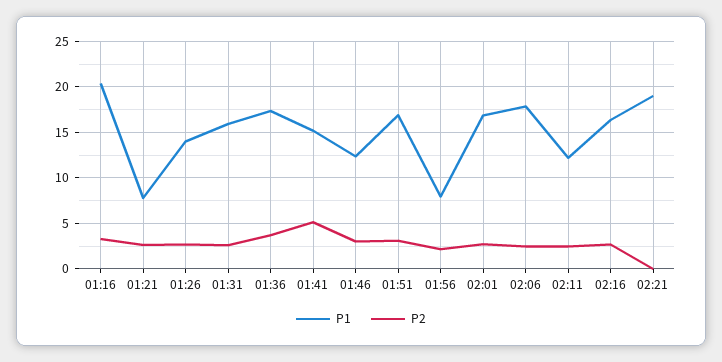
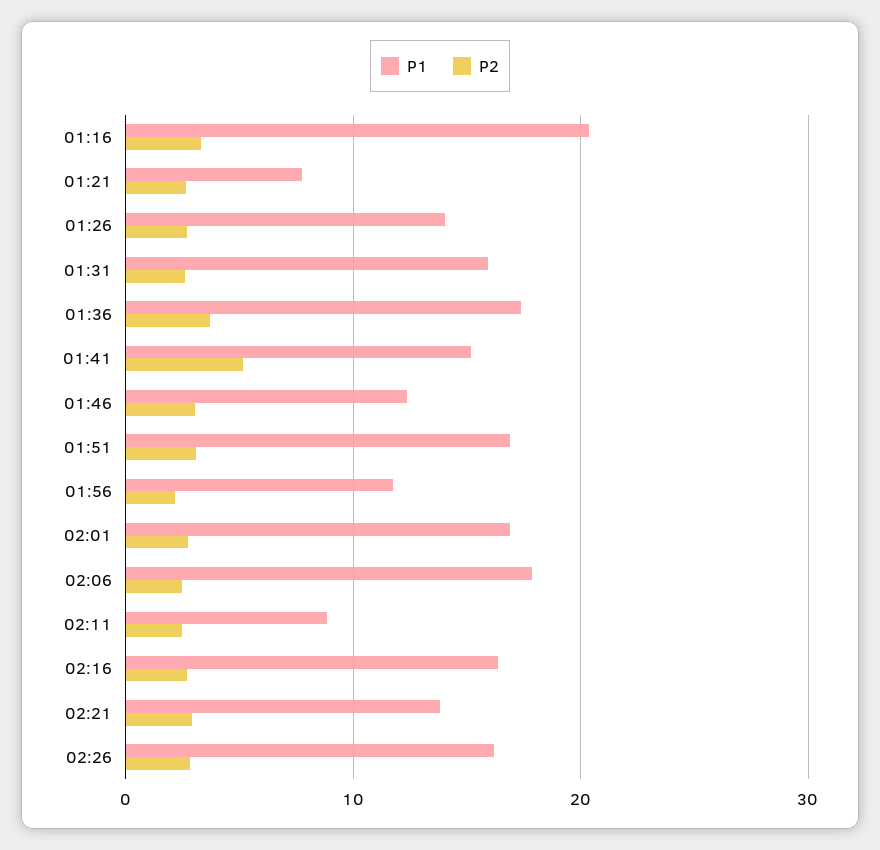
P1, 01:56: 8 -> 12
P1, 02:11: 12 -> 9
P1, 02:21: 19 -> 14
P2, 02:21: 0 -> 3
P1, 02:26: none -> 16
P2, 02:26: none -> 3

